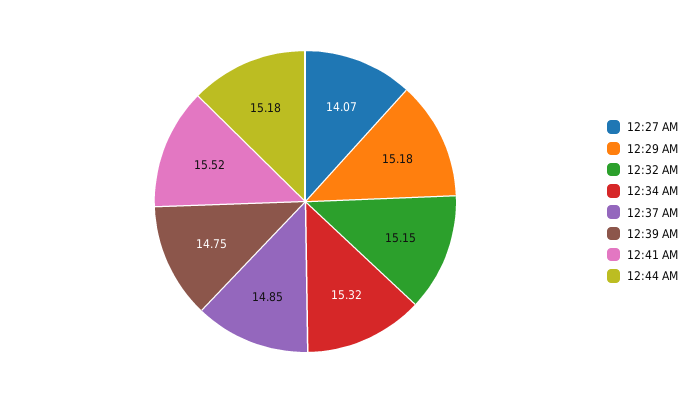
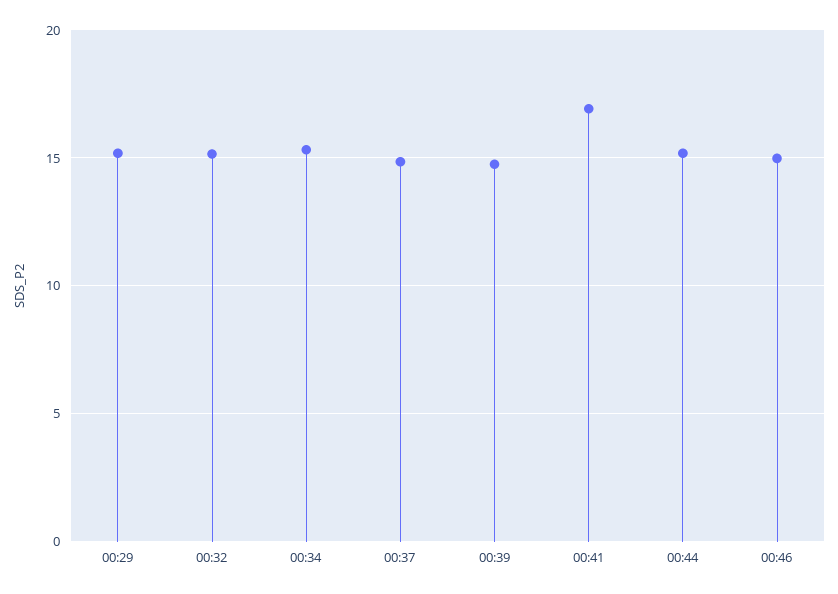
12:27 AM: 14.07 -> none
12:41 AM: 15.52 -> 17
00:46: none -> 15

